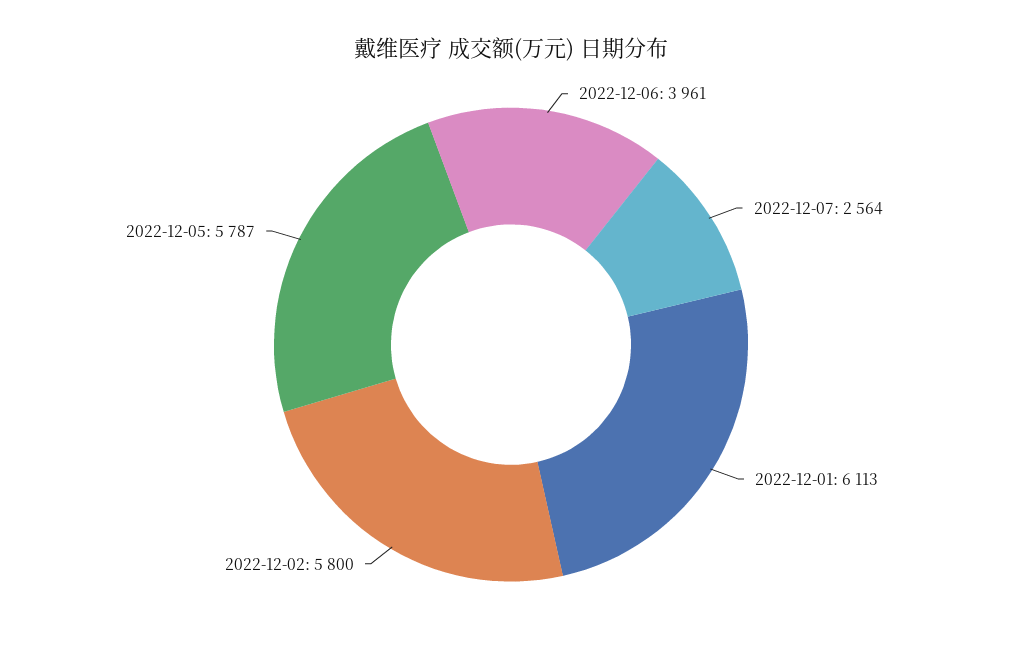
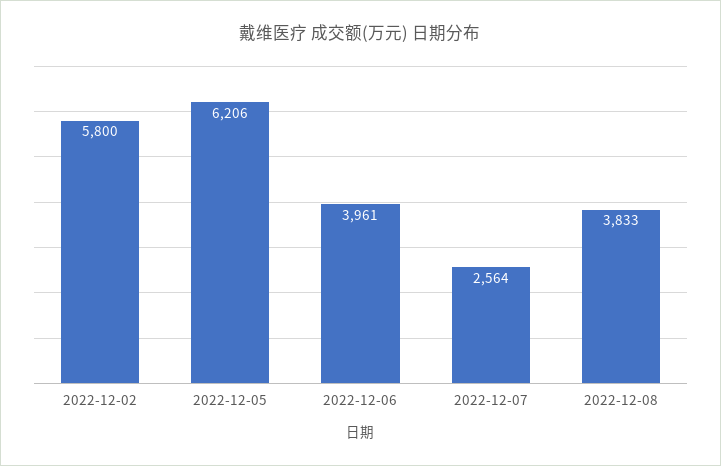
2022-12-01: 6113 -> none
2022-12-05: 5787 -> 6206
2022-12-08: none -> 3833

